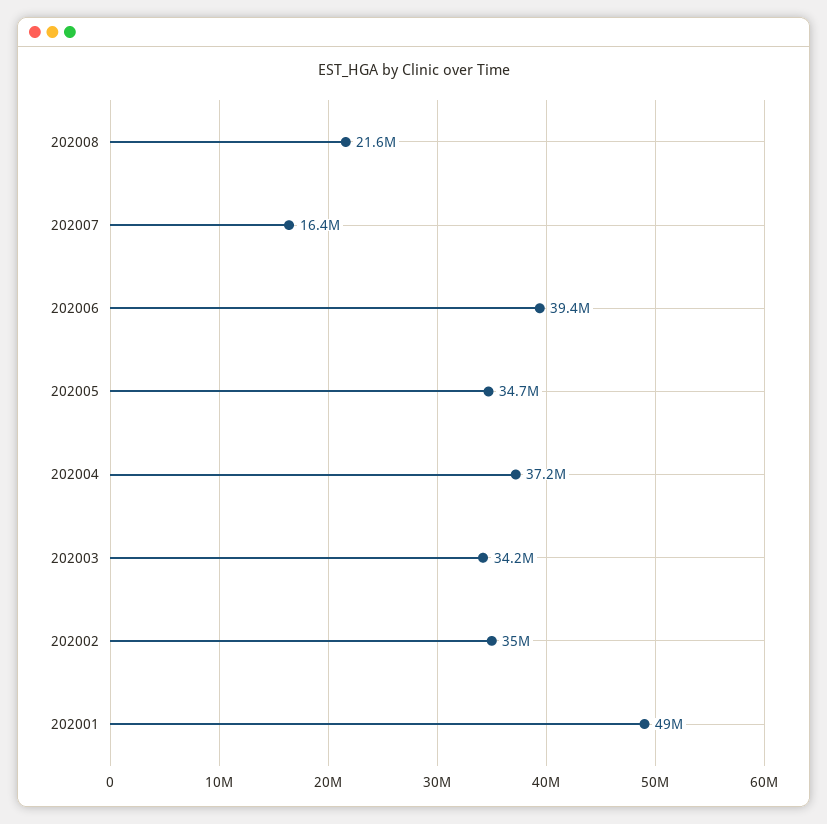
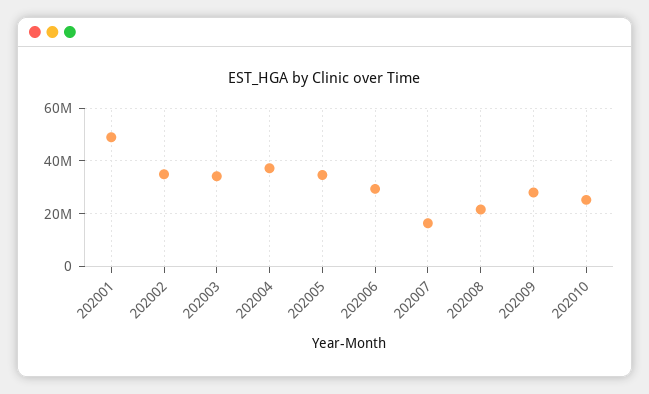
202006: 39400000 -> 30000000
202009: none -> 27500000
202010: none -> 25000000

